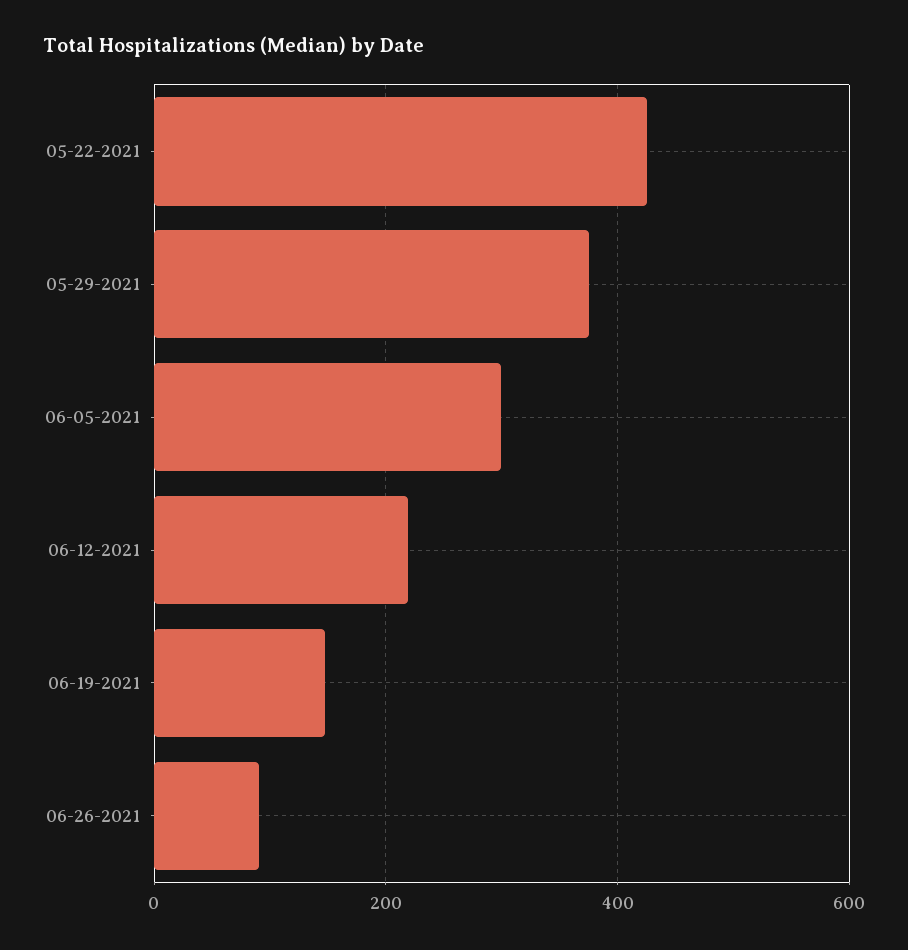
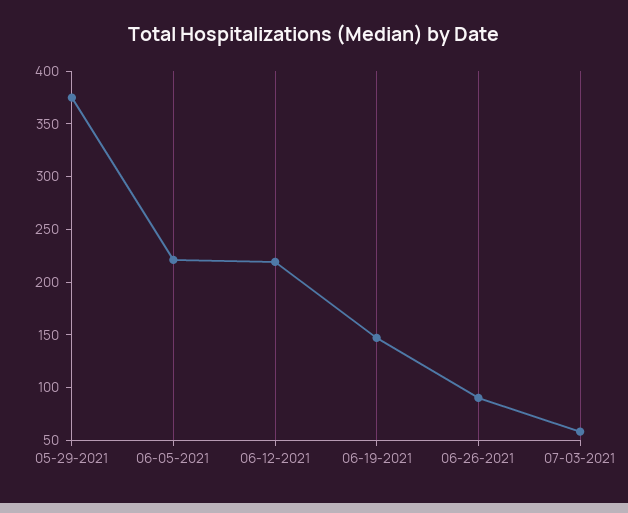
05-22-2021: 420 -> none
06-05-2021: 300 -> 220
07-03-2021: none -> 60

